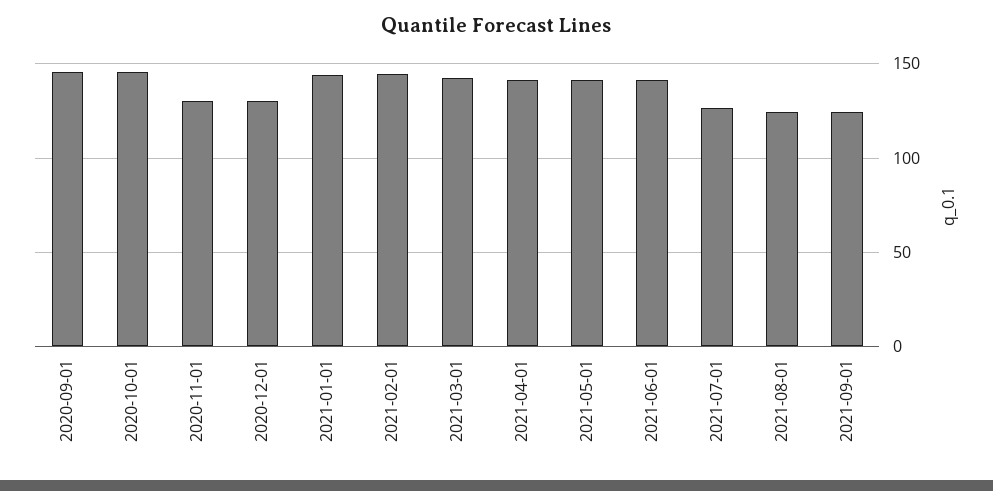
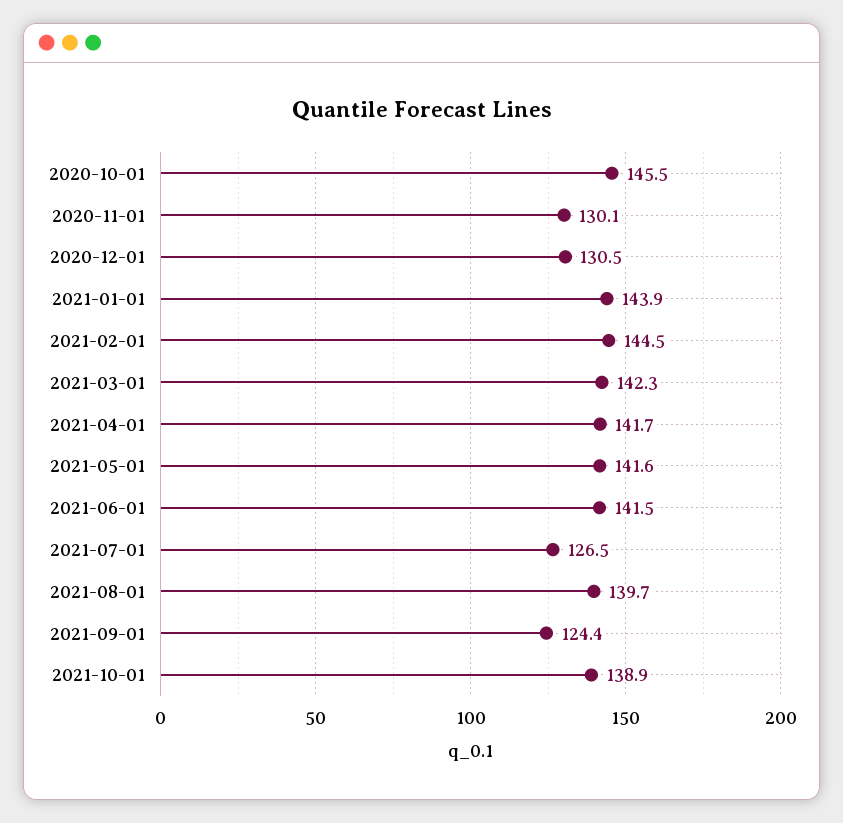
2020-09-01: 145 -> none
2021-08-01: 125 -> 139.7
2021-10-01: none -> 138.9

